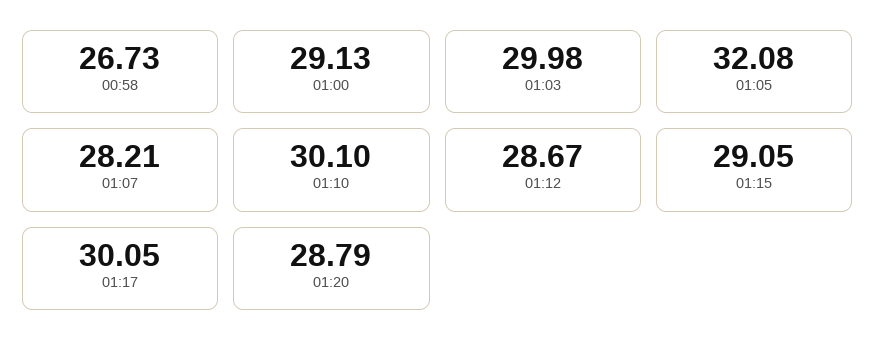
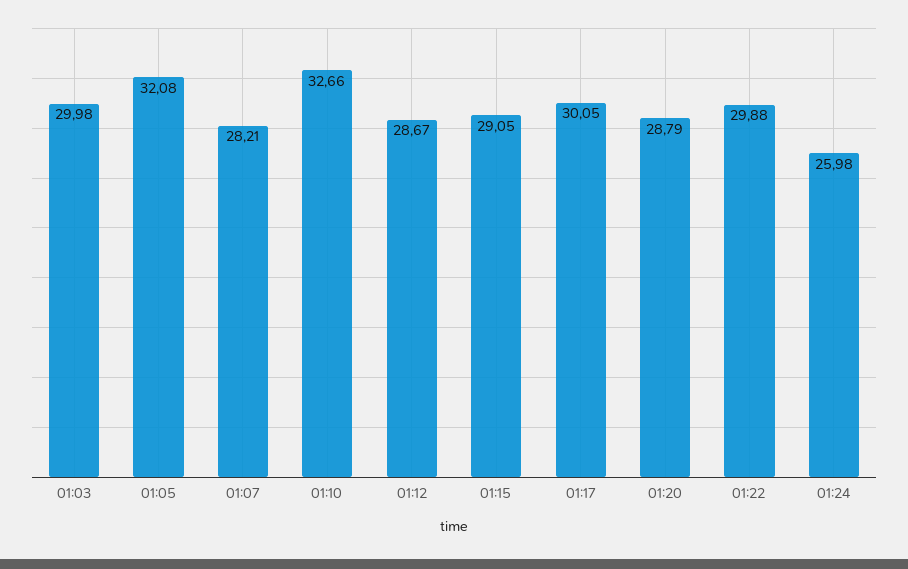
00:58: 26.73 -> none
01:00: 29.13 -> none
01:10: 30.1 -> 32.66
01:22: none -> 29.88
01:24: none -> 25.98

